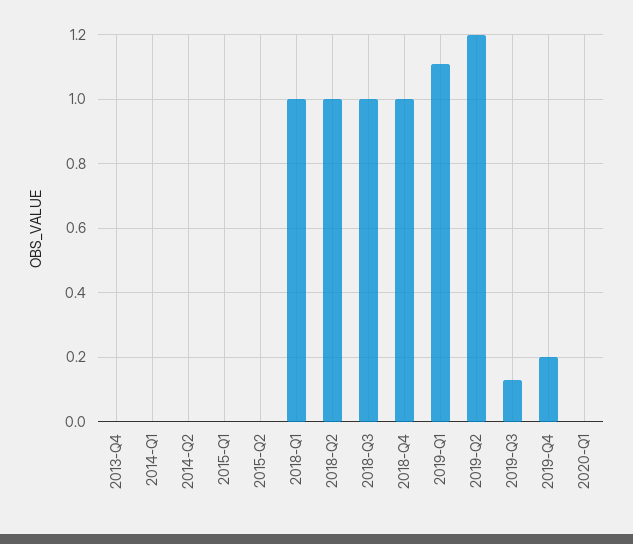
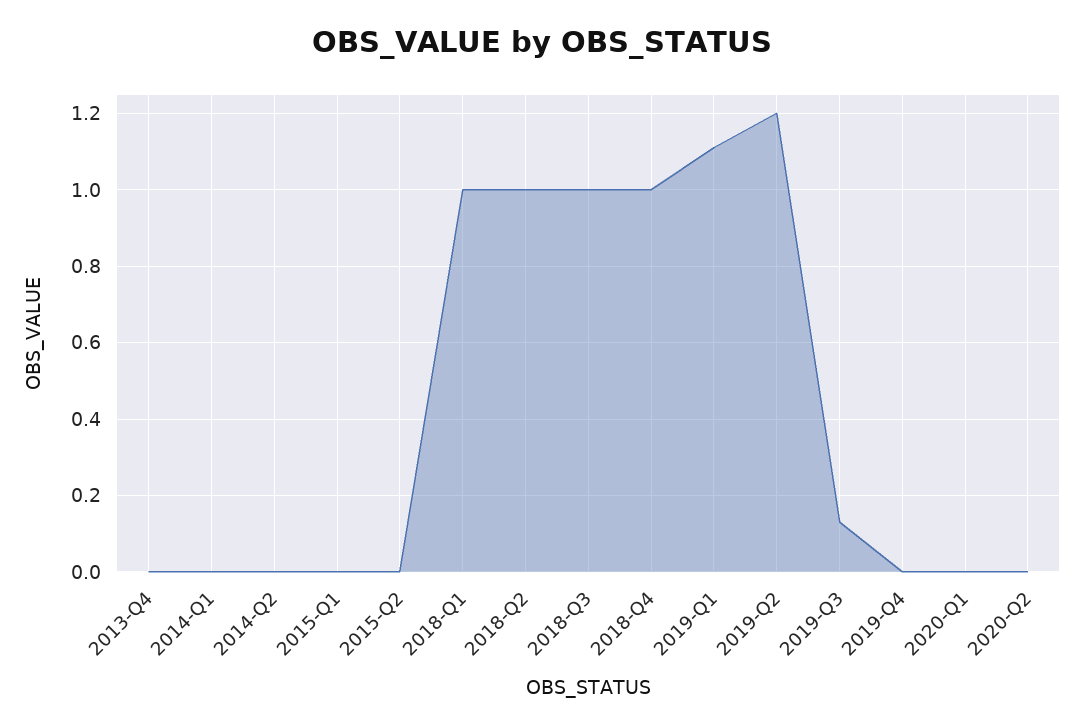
2019-Q4: 0.2 -> 0
2020-Q2: none -> 0

